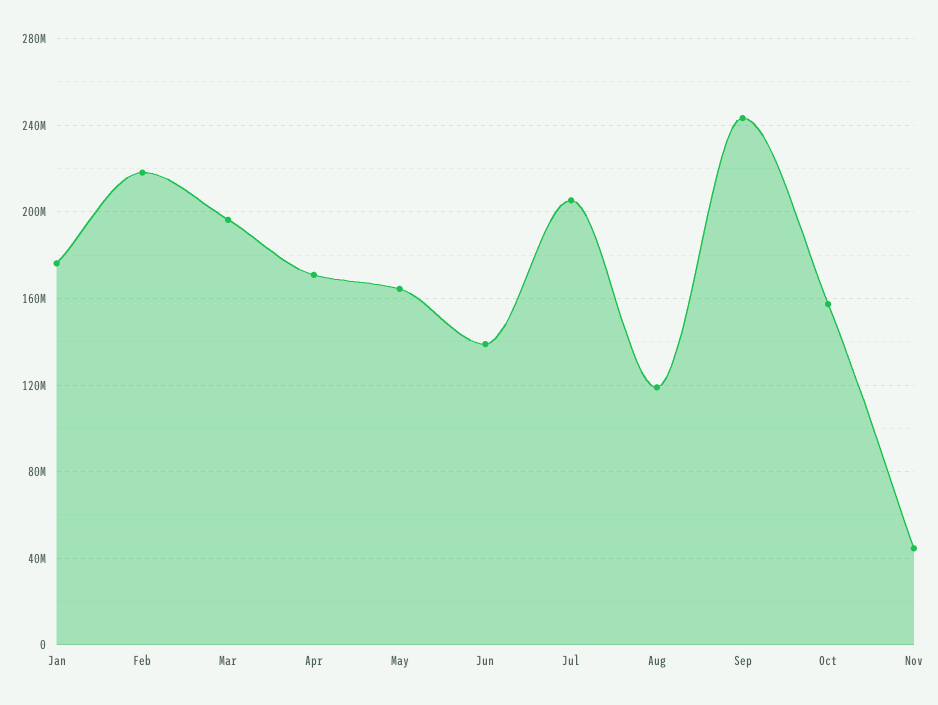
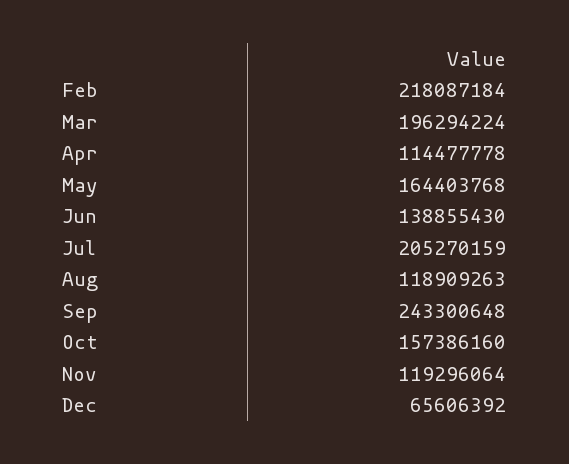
Jan: 175000000 -> none
Apr: 170000000 -> 114477778
Nov: 45000000 -> 119296064
Dec: none -> 65606392

